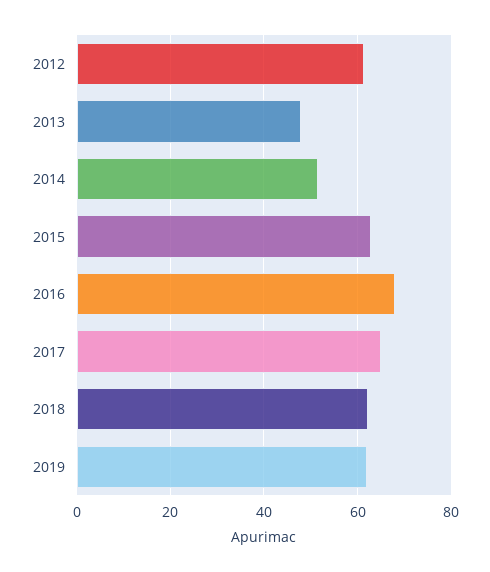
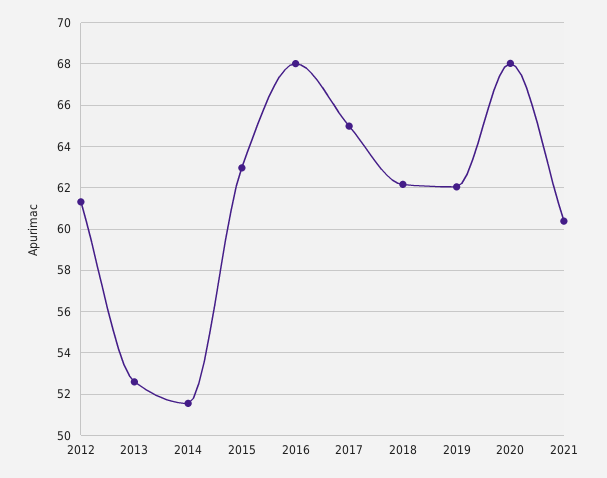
2013: 48 -> 52.5
2020: none -> 68
2021: none -> 60.5

